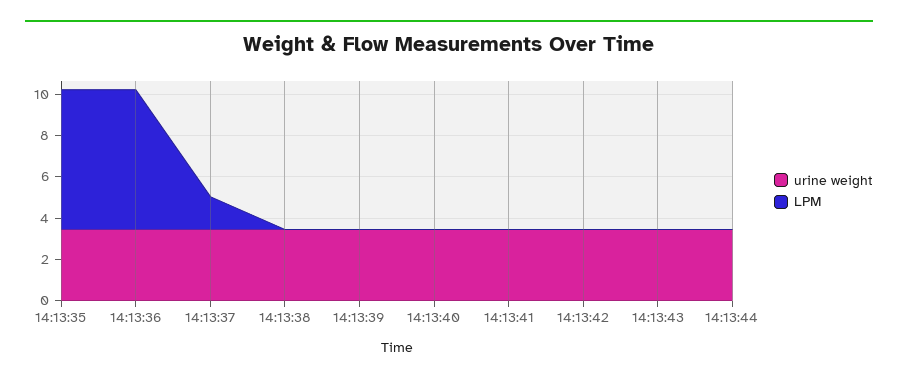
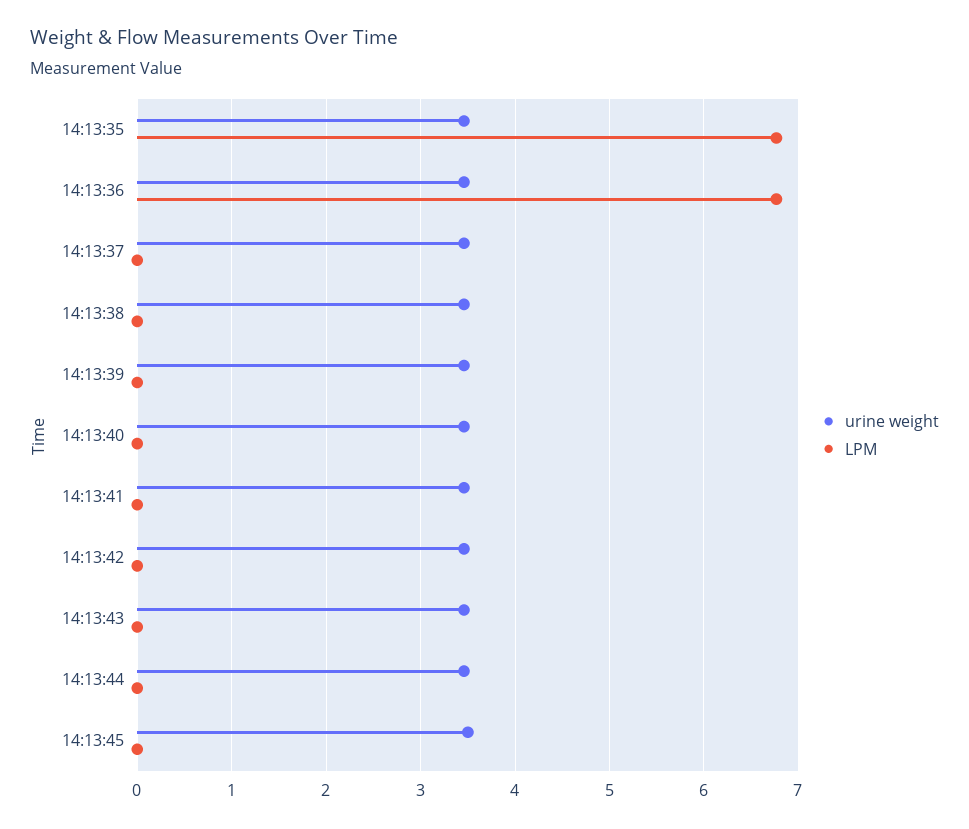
LPM, 14:13:37: 1.5 -> 0
urine weight, 14:13:45: none -> 3.5
LPM, 14:13:45: none -> 0

